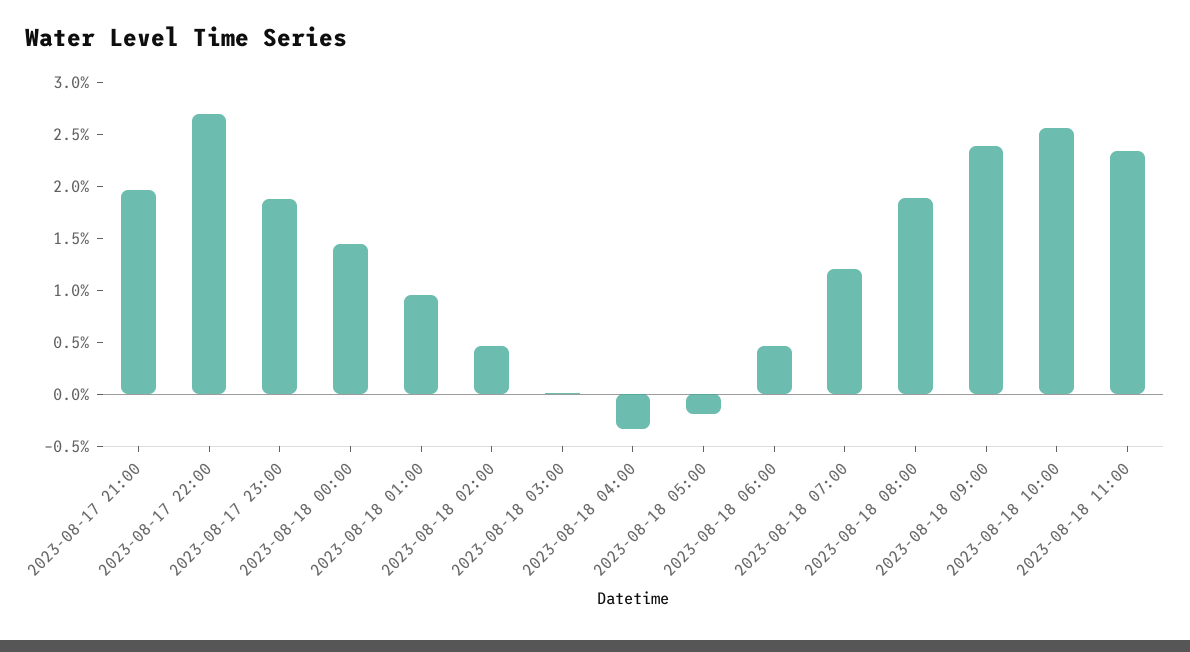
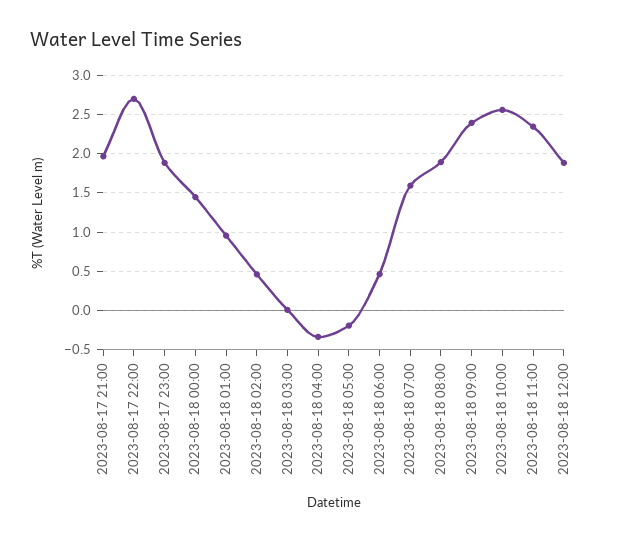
2023-08-18 07:00: 1.2 -> 1.6
2023-08-18 12:00: none -> 1.9

